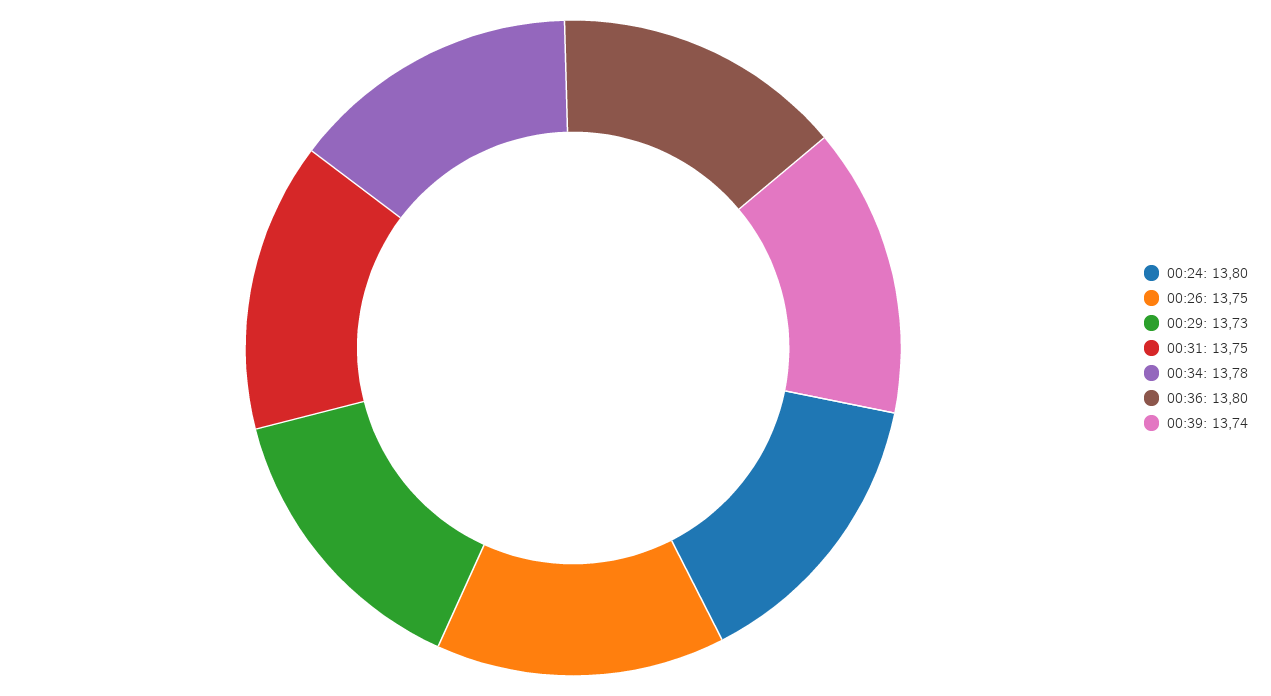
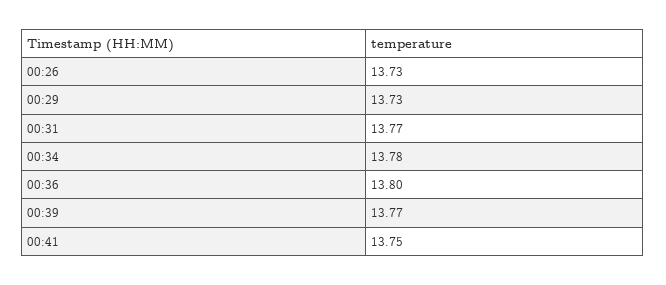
00:24: 13.8 -> none
00:26: 13.75 -> 13.73
00:31: 13.75 -> 13.77
00:39: 13.74 -> 13.77
00:41: none -> 13.75

